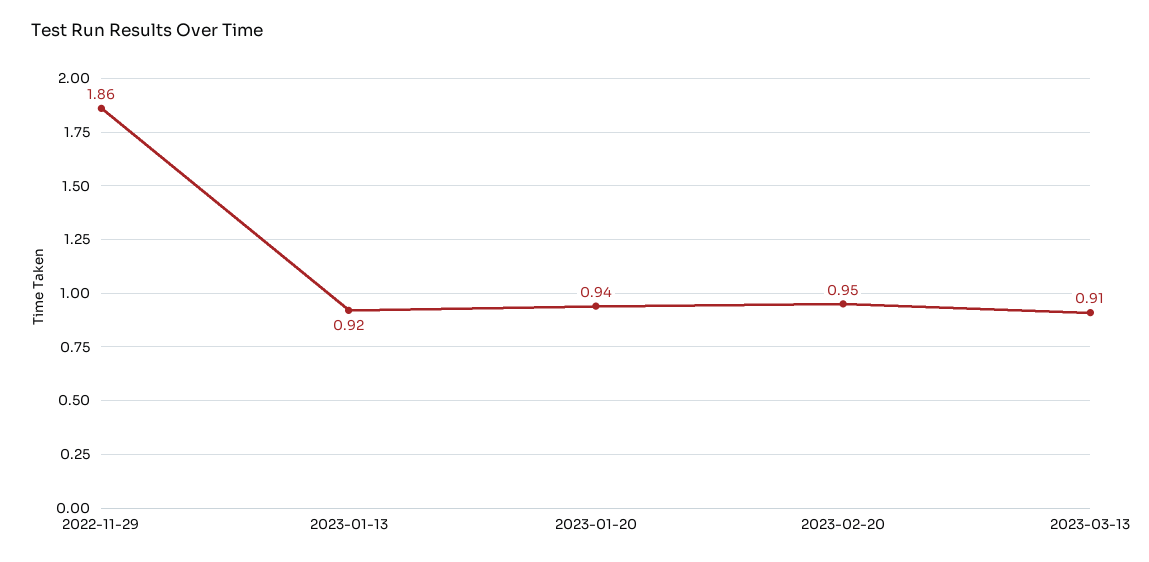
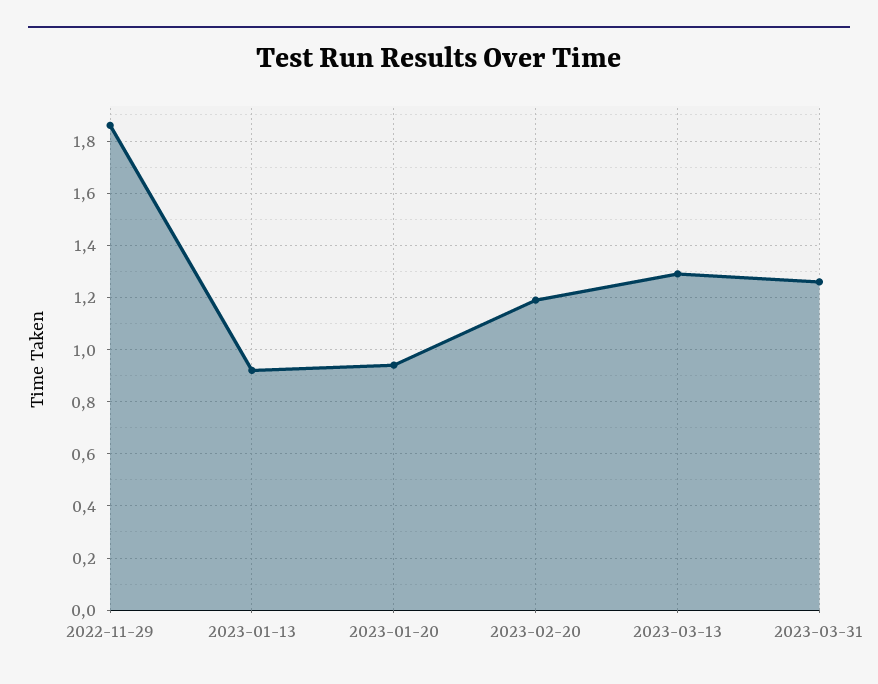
2023-02-20: 0.95 -> 1.2
2023-03-13: 0.91 -> 1.3
2023-03-31: none -> 1.25

